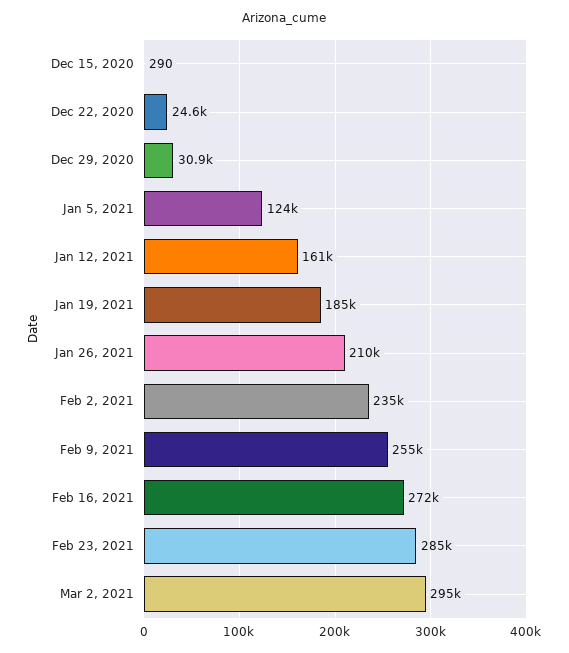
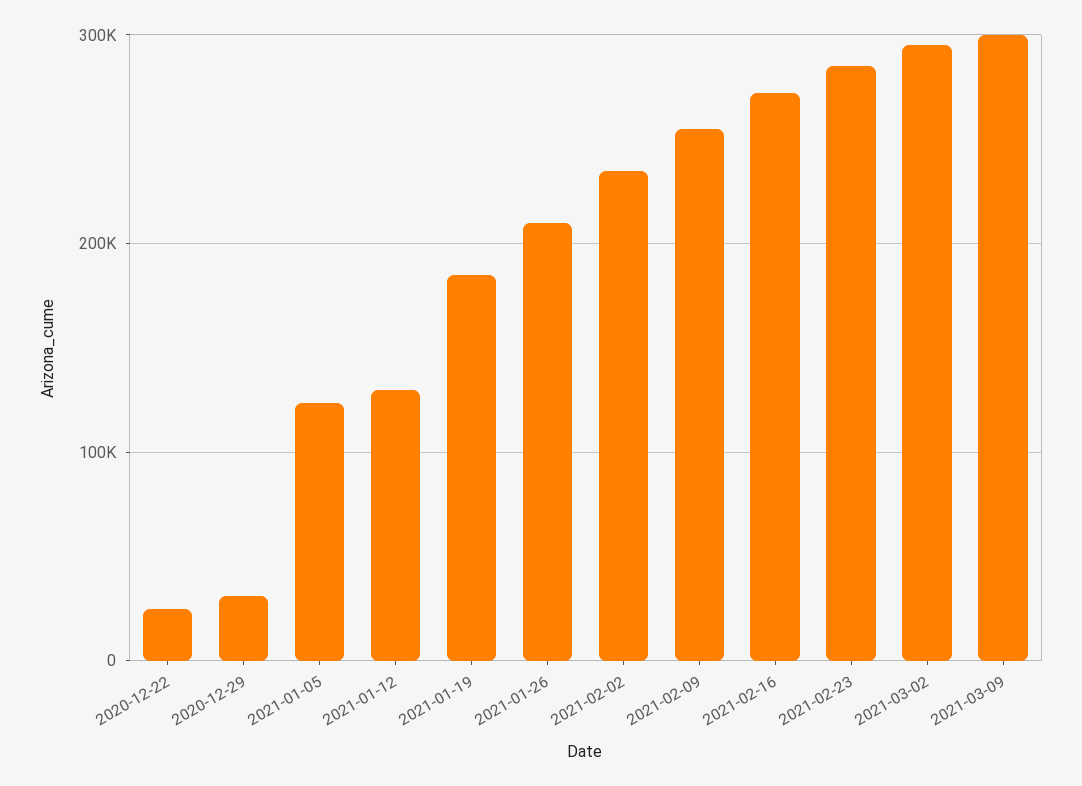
Dec 15, 2020: 290 -> none
Jan 12, 2021: 161000 -> 130000
2021-03-09: none -> 300000

